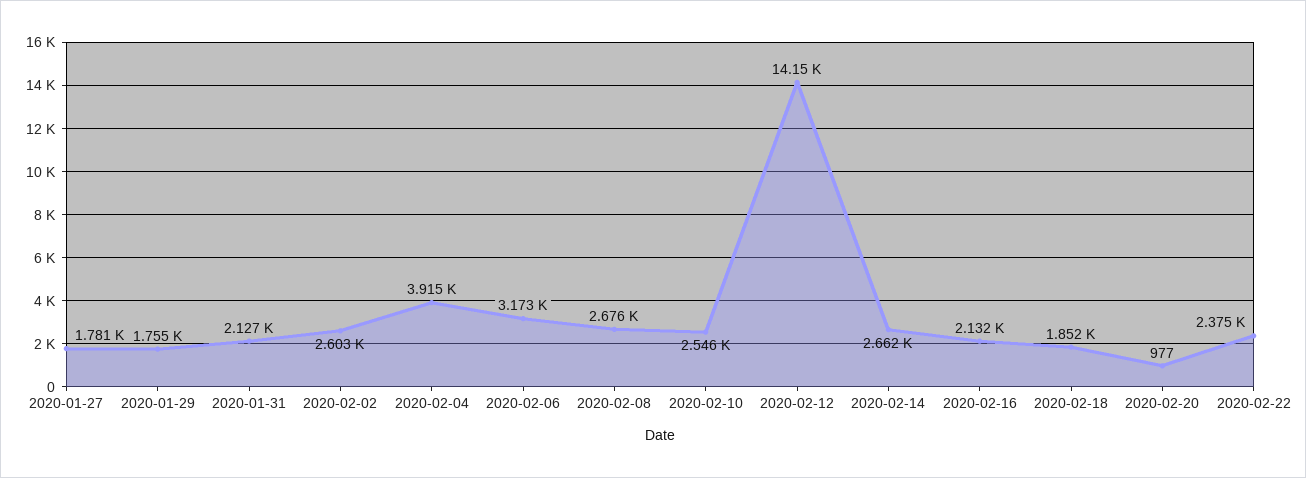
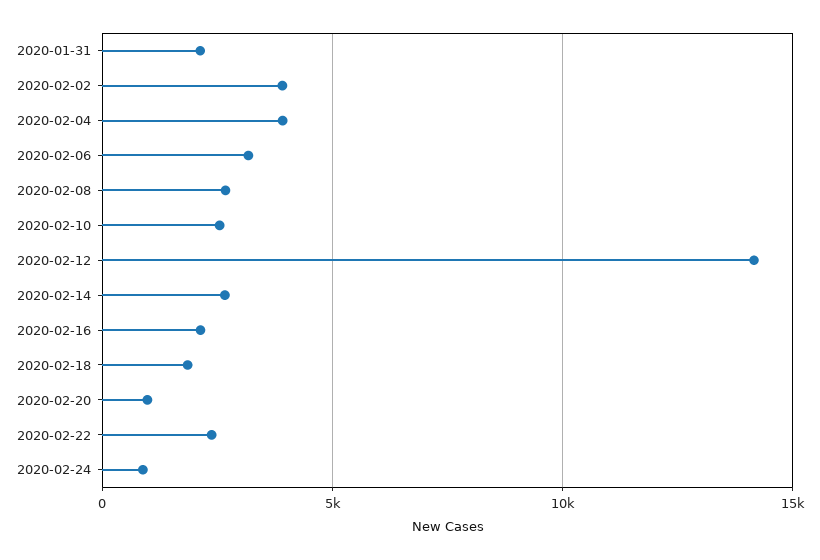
2020-01-27: 1781 -> none
2020-01-29: 1755 -> none
2020-02-02: 2603 -> 4000
2020-02-24: none -> 1000

